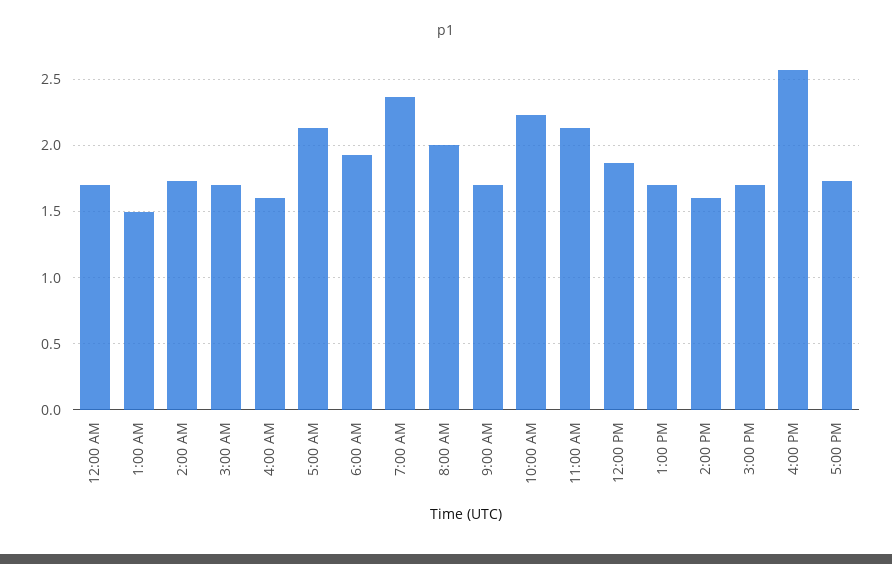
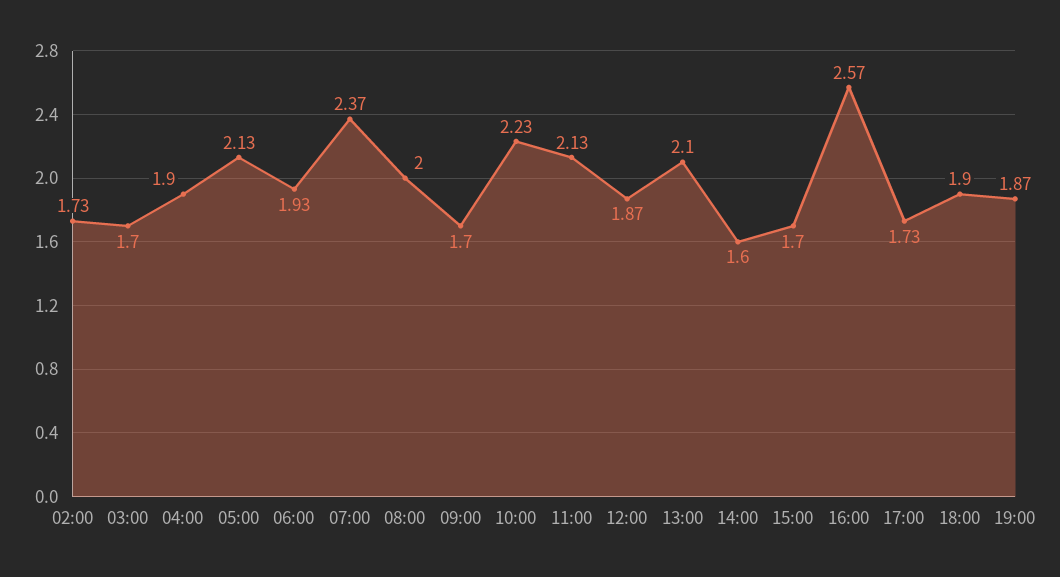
12:00 AM: 1.7 -> none
1:00 AM: 1.5 -> none
4:00 AM: 1.6 -> 1.9
1:00 PM: 1.7 -> 2.1
18:00: none -> 1.9
19:00: none -> 1.87

